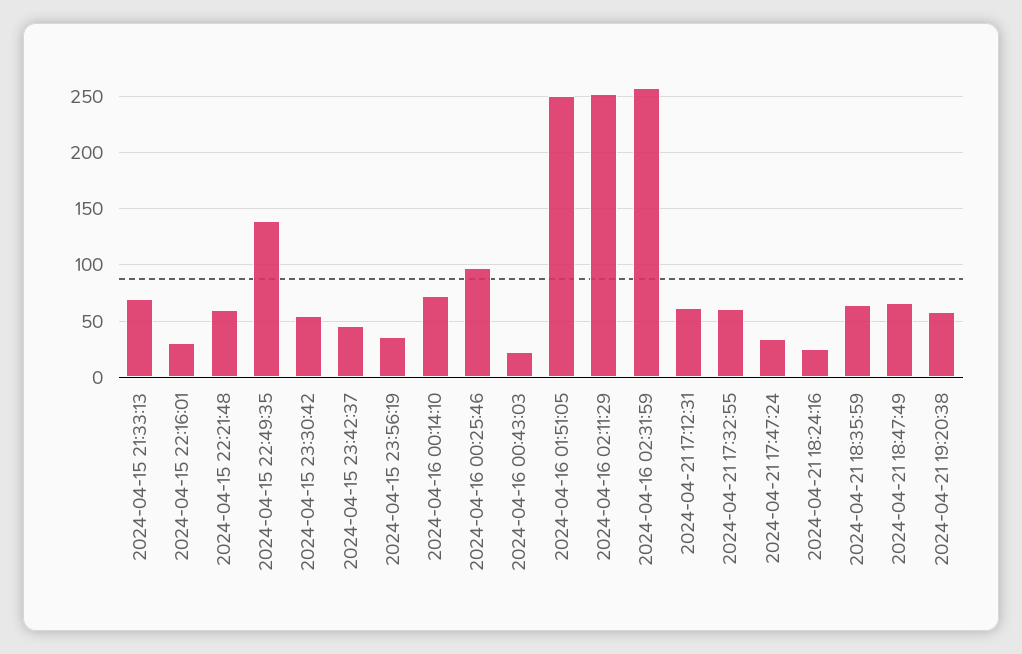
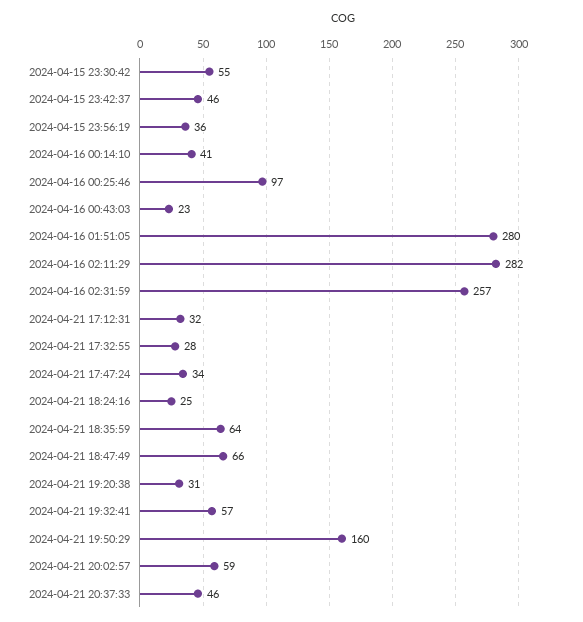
2024-04-15 21:33:13: 70 -> none
2024-04-15 22:16:01: 30 -> none
2024-04-15 22:21:48: 60 -> none
2024-04-15 22:49:35: 140 -> none
2024-04-16 00:14:10: 70 -> 41
2024-04-16 01:51:05: 250 -> 280
2024-04-16 02:11:29: 250 -> 282
2024-04-21 17:12:31: 60 -> 32
2024-04-21 17:32:55: 60 -> 28
2024-04-21 19:20:38: 60 -> 31
2024-04-21 19:32:41: none -> 57
2024-04-21 19:50:29: none -> 160
2024-04-21 20:02:57: none -> 59
2024-04-21 20:37:33: none -> 46

